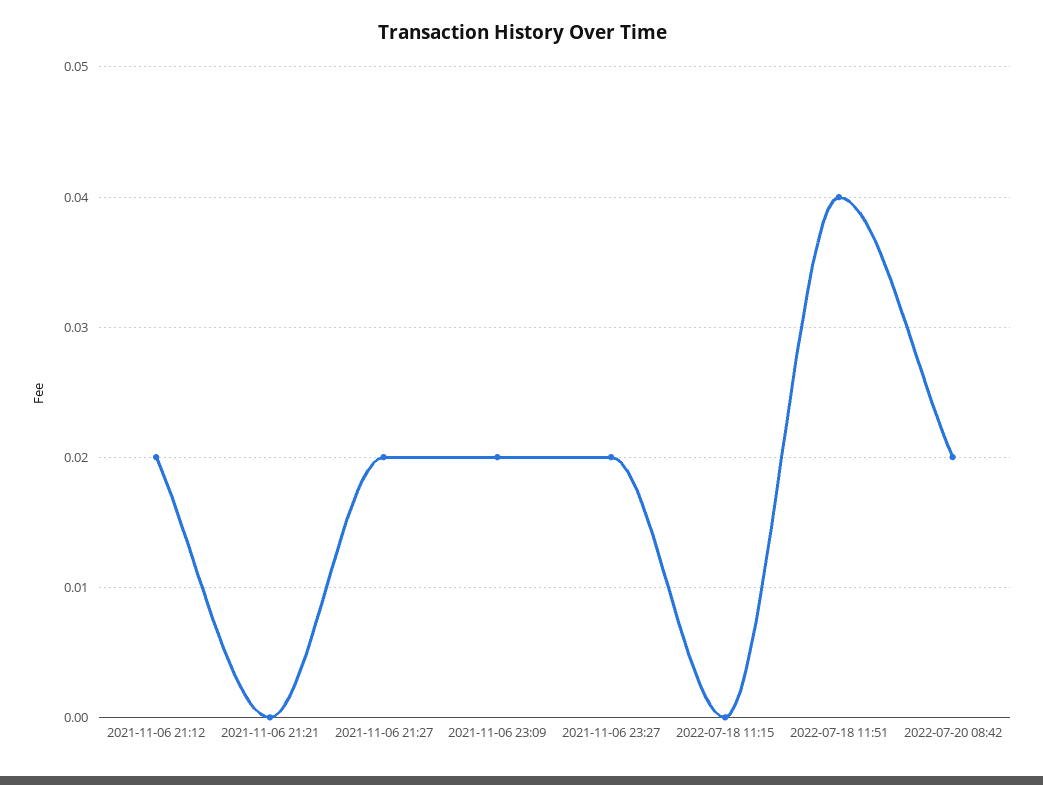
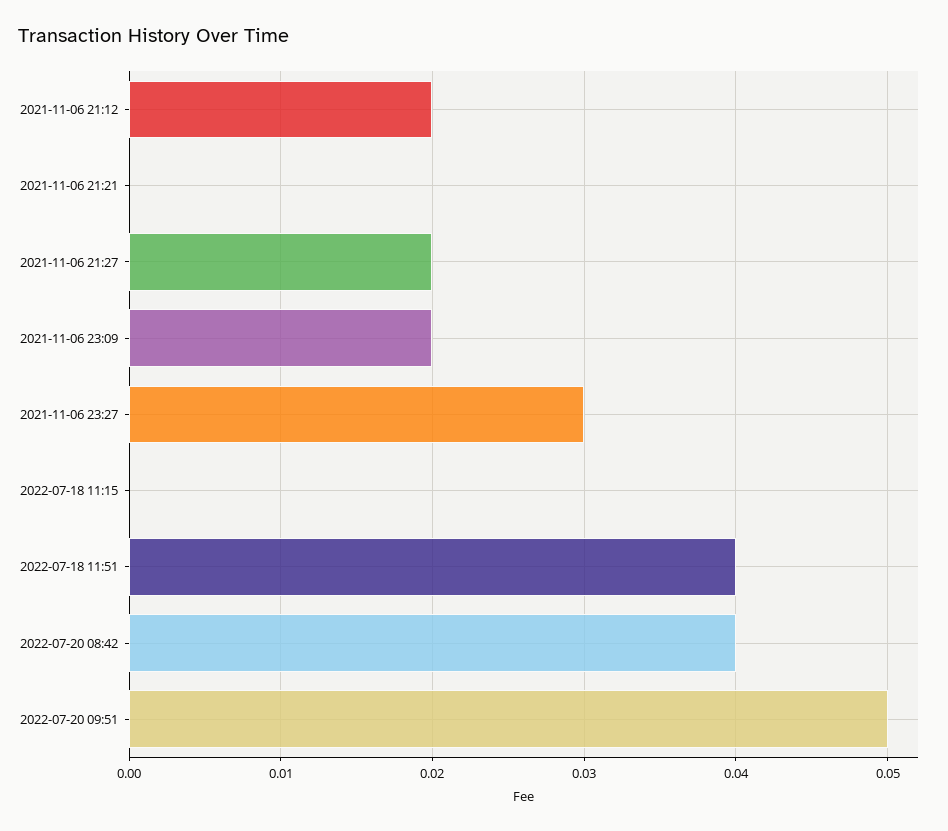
2021-11-06 23:27: 0.02 -> 0.03
2022-07-20 08:42: 0.02 -> 0.04
2022-07-20 09:51: none -> 0.05

